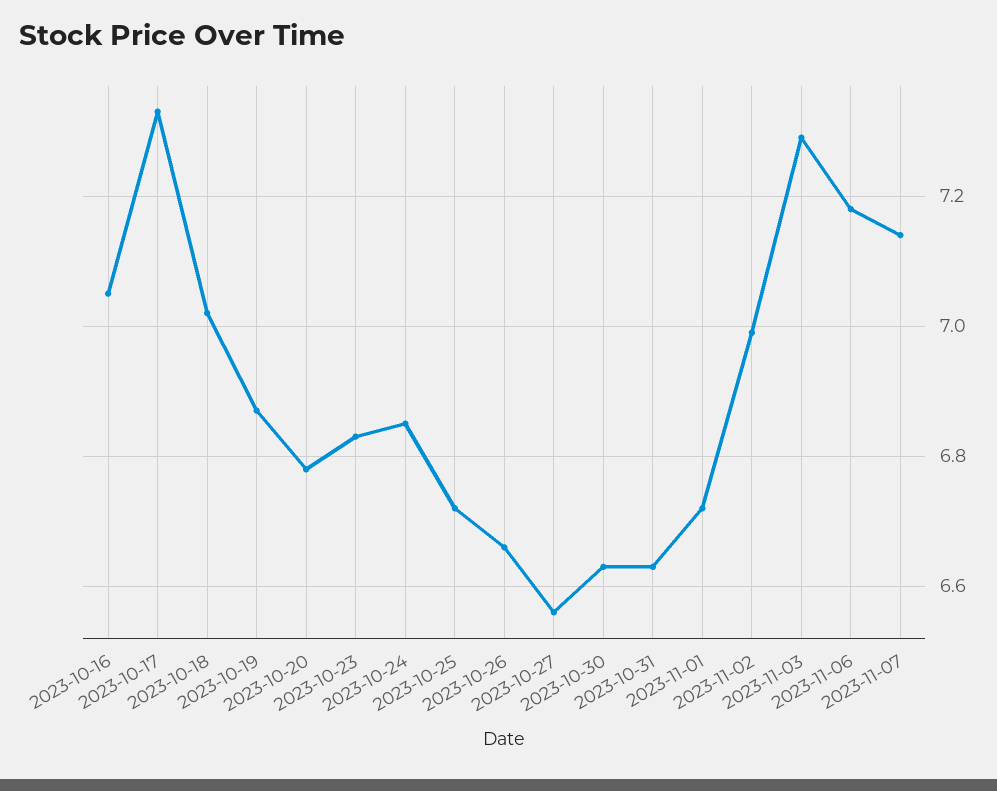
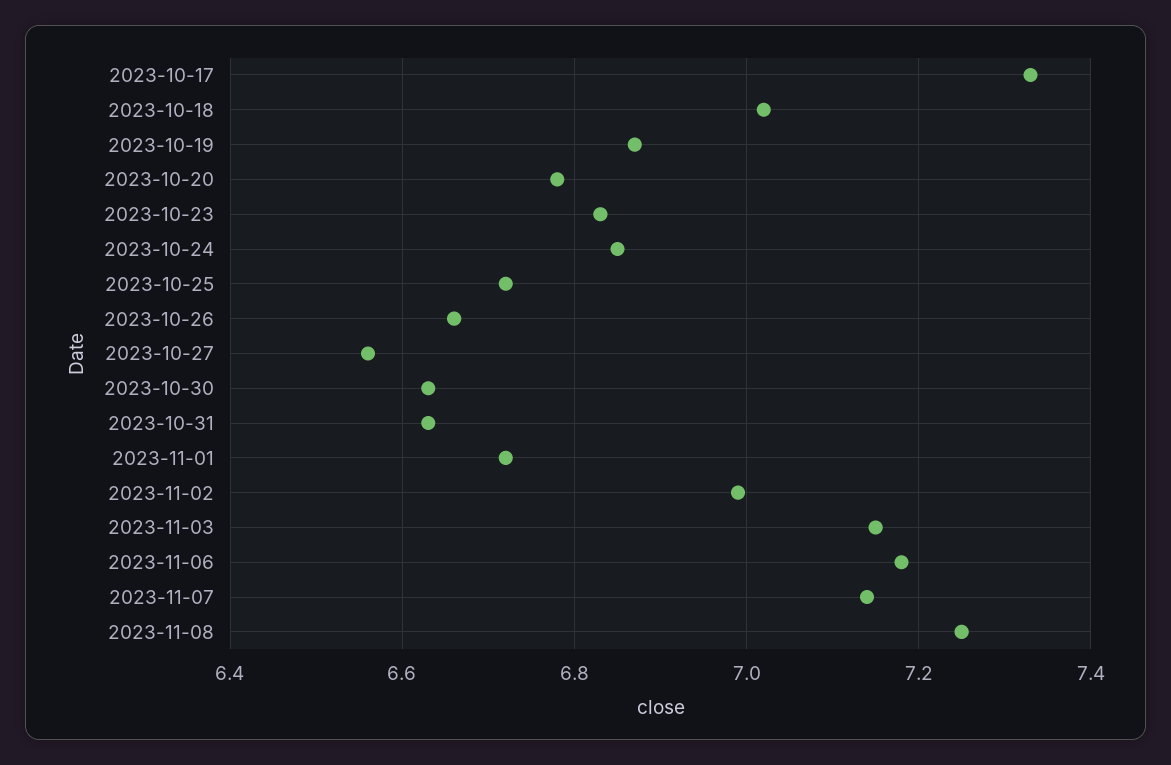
2023-10-16: 7.05 -> none
2023-11-03: 7.3 -> 7.15
2023-11-08: none -> 7.25

